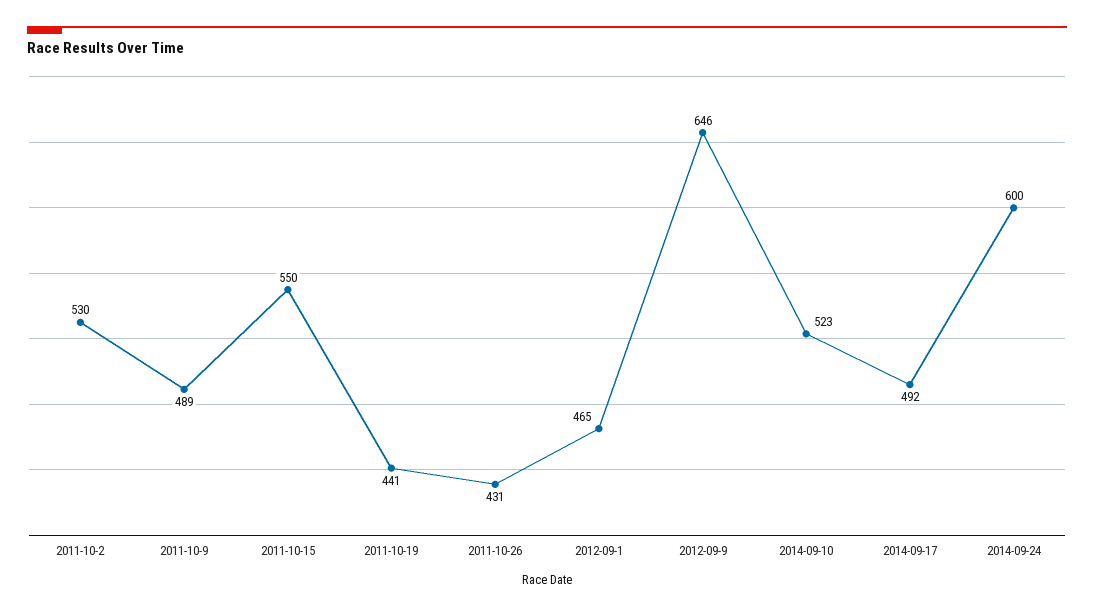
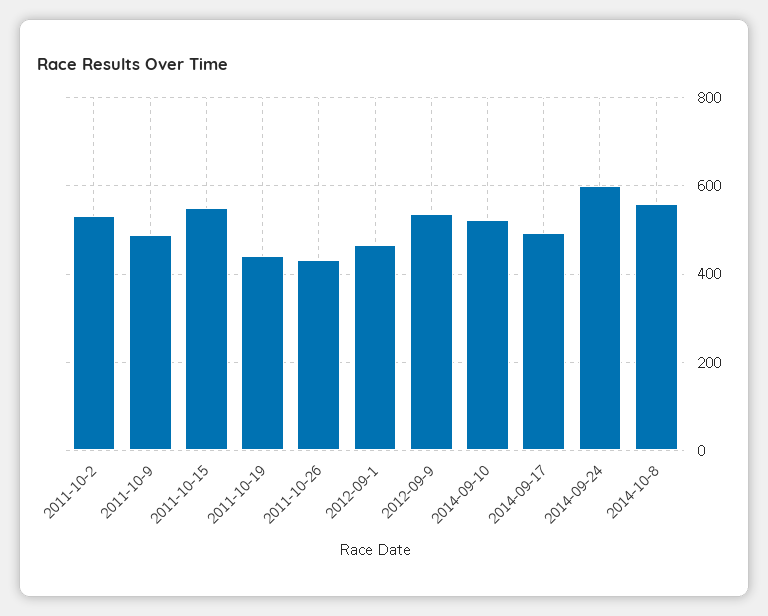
2012-09-9: 646 -> 540
2014-10-8: none -> 560

